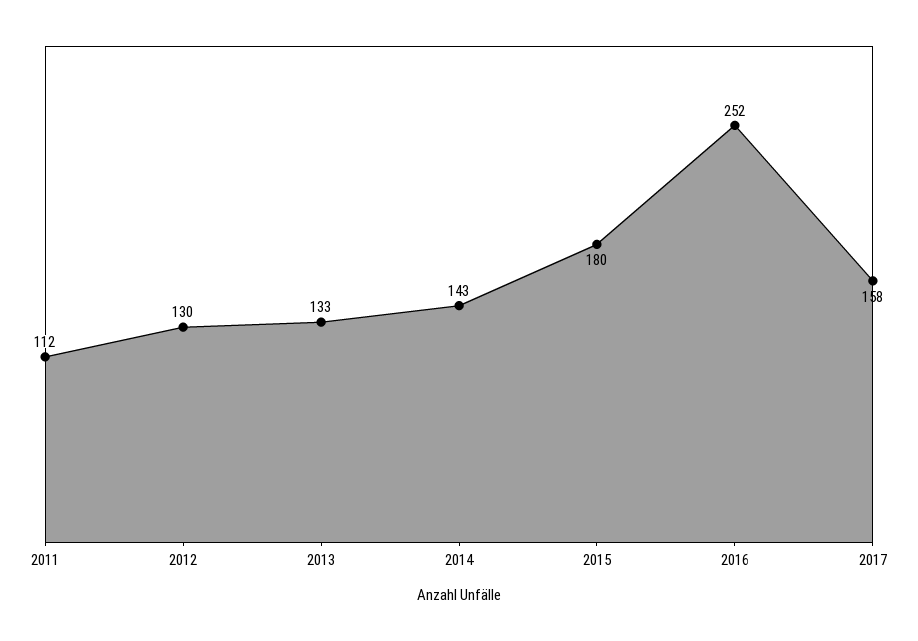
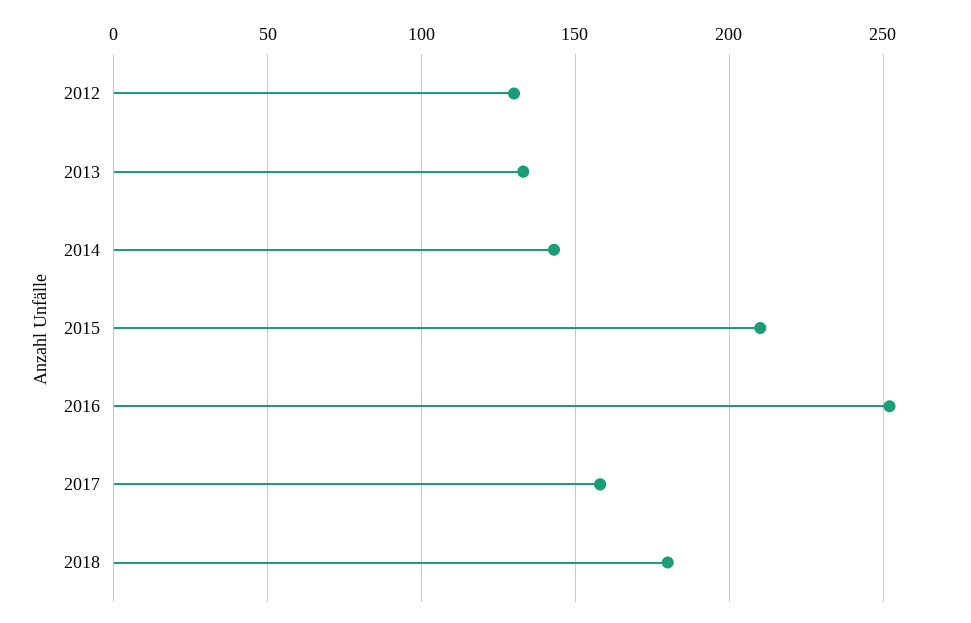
2011: 112 -> none
2015: 180 -> 210
2018: none -> 180

